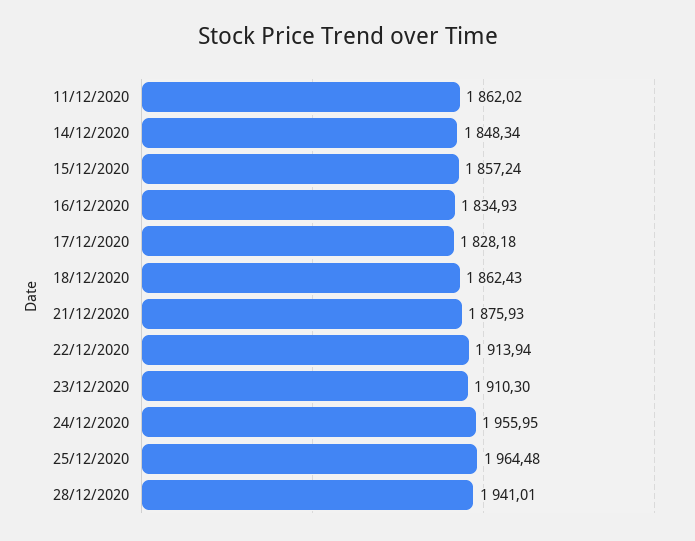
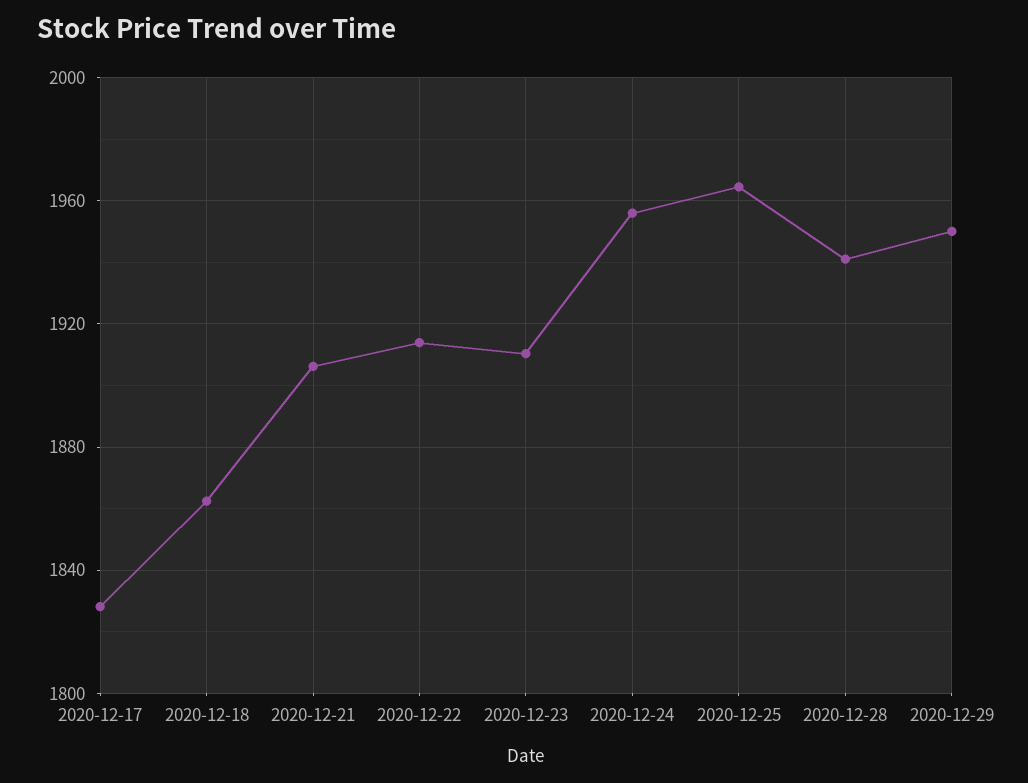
11/12/2020: 1862.02 -> none
14/12/2020: 1848.34 -> none
15/12/2020: 1857.24 -> none
16/12/2020: 1834.93 -> none
21/12/2020: 1875.93 -> 1905
2020-12-29: none -> 1950

